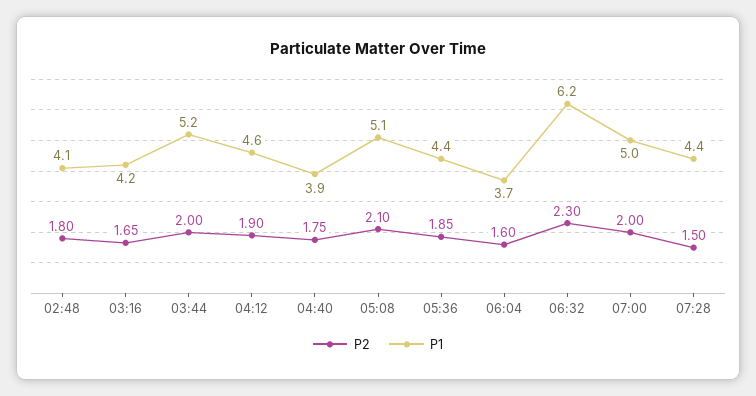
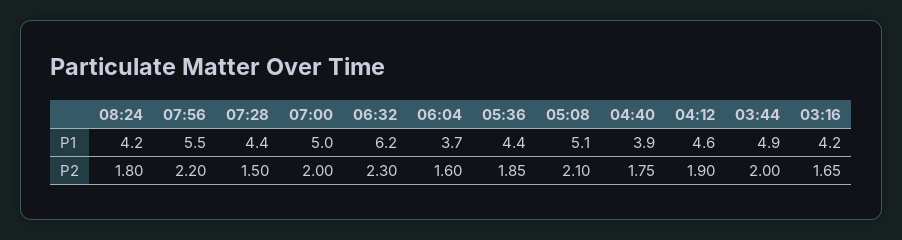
P2, 02:48: 1.8 -> none
P1, 02:48: 4.1 -> none
P1, 03:44: 5.2 -> 4.9
P1, 08:24: none -> 4.2
P1, 07:56: none -> 5.5
P2, 08:24: none -> 1.8
P2, 07:56: none -> 2.2

